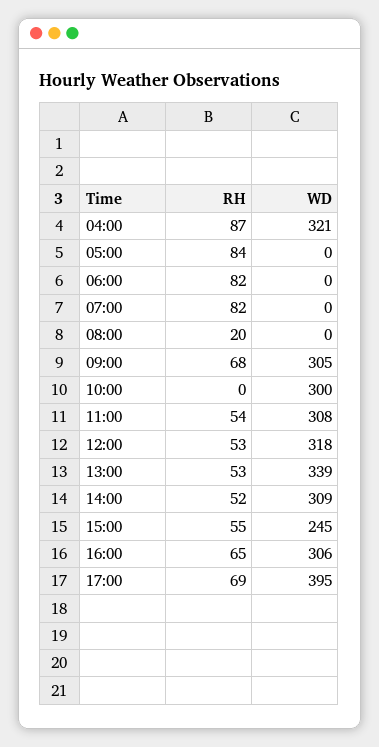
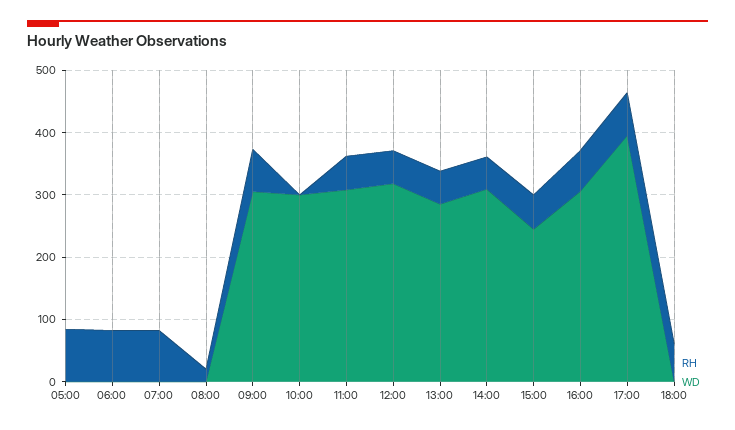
RH, 04:00: 87 -> none
WD, 04:00: 321 -> none
WD, 13:00: 339 -> 280
RH, 18:00: none -> 60
WD, 18:00: none -> 0

